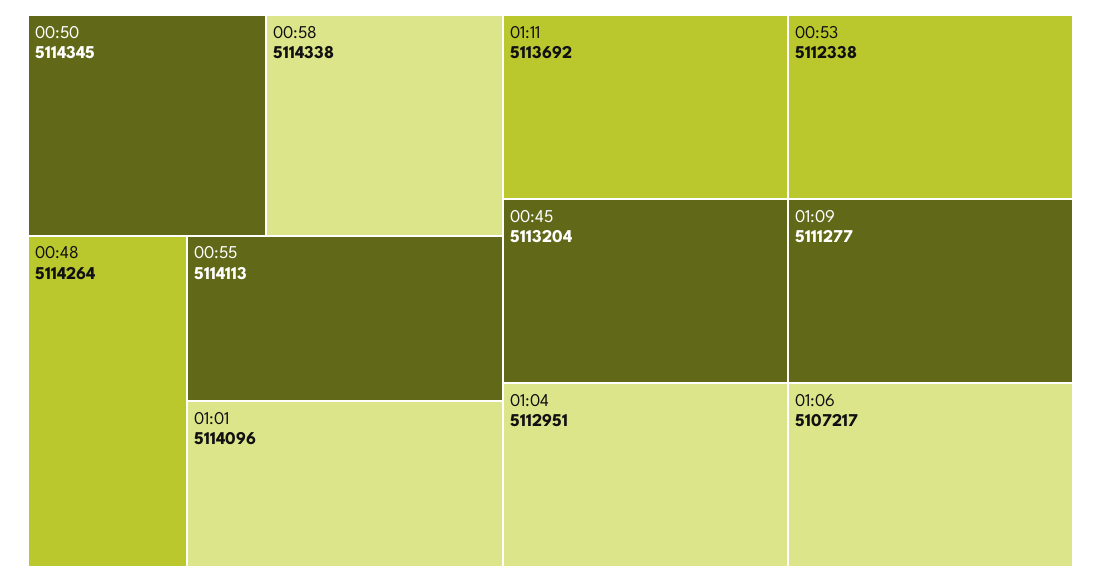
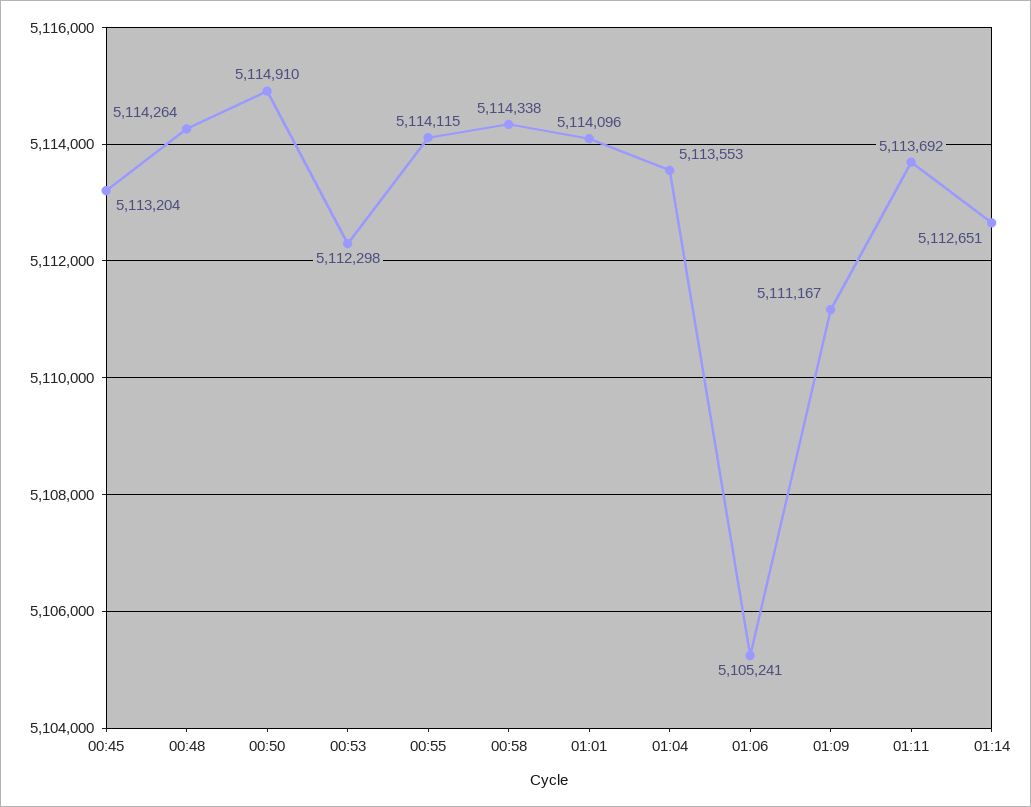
00:50: 5114345 -> 5114910
00:55: 5114113 -> 5114115
01:04: 5112951 -> 5113553
00:53: 5112338 -> 5112298
01:09: 5111277 -> 5111167
01:06: 5107217 -> 5105241
01:14: none -> 5112651

